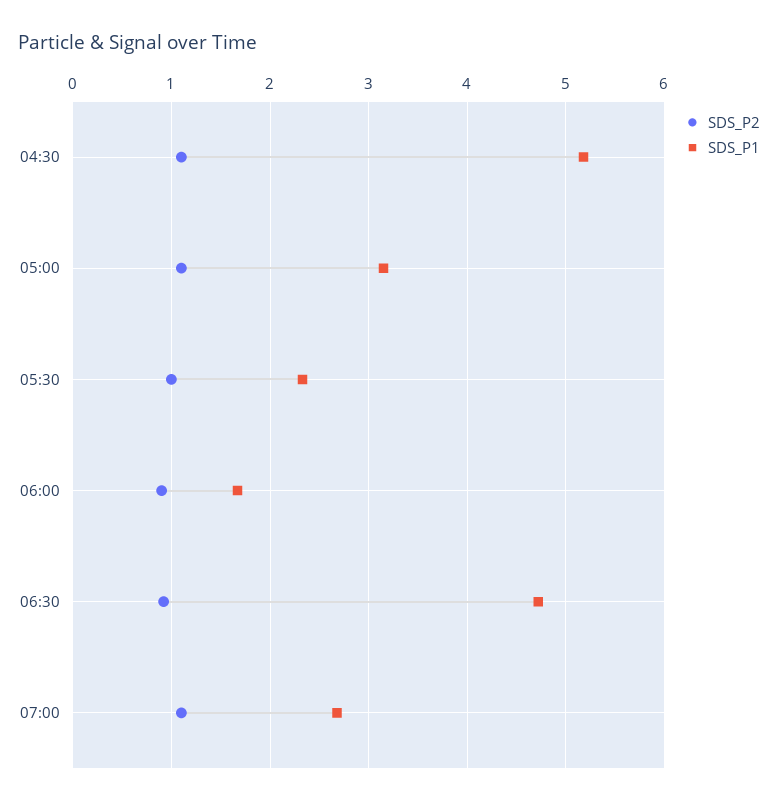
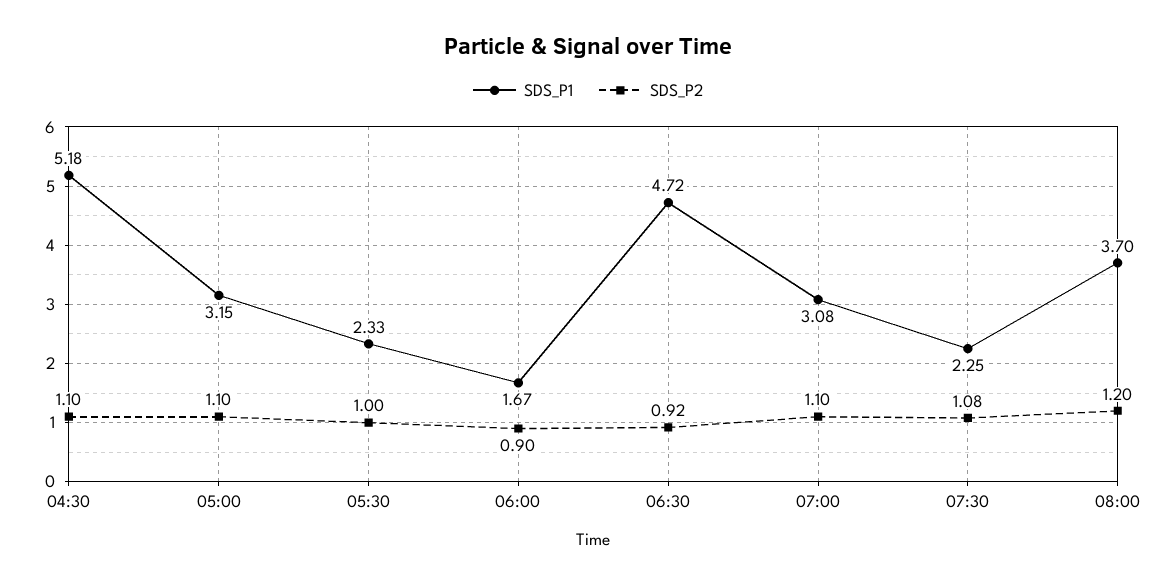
SDS_P1, 07:00: 2.7 -> 3.08
SDS_P1, 07:30: none -> 2.25
SDS_P2, 07:30: none -> 1.08
SDS_P1, 08:00: none -> 3.7
SDS_P2, 08:00: none -> 1.2

